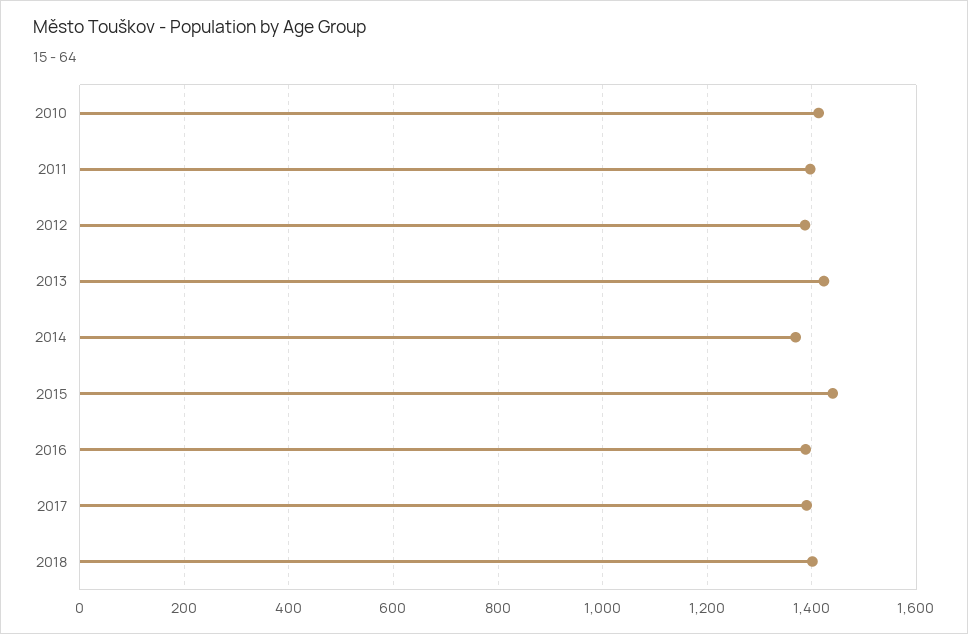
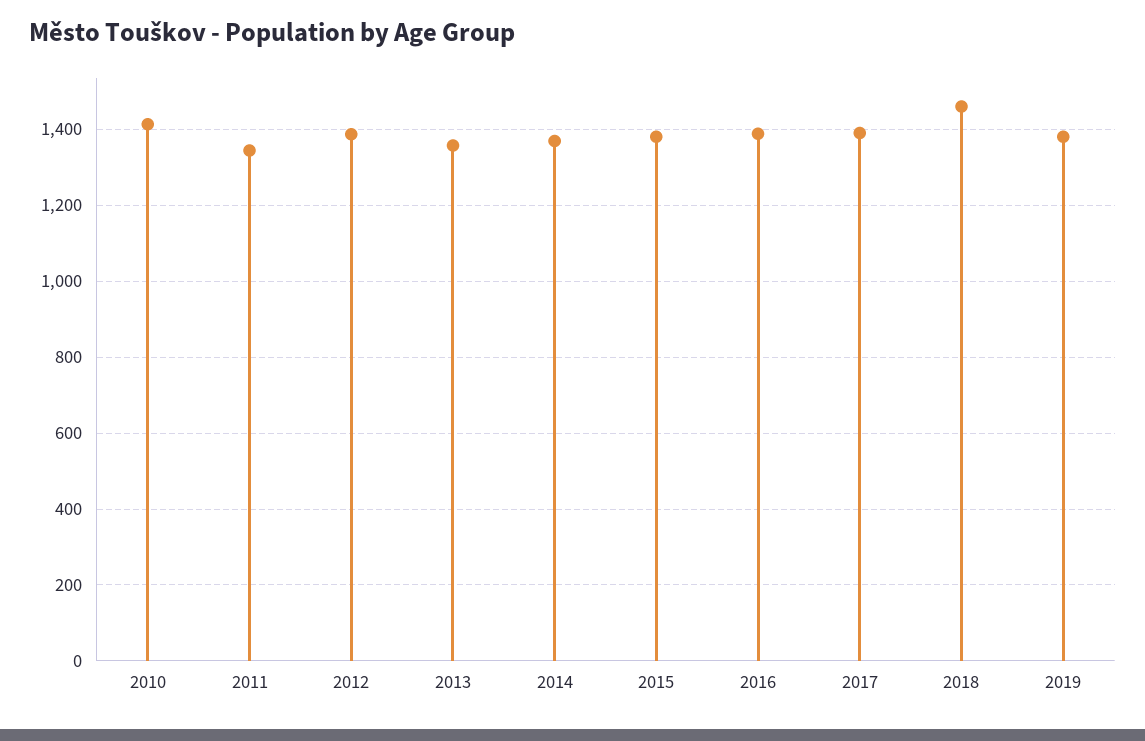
2011: 1400 -> 1340
2013: 1420 -> 1360
2015: 1440 -> 1380
2018: 1400 -> 1460
2019: none -> 1380

